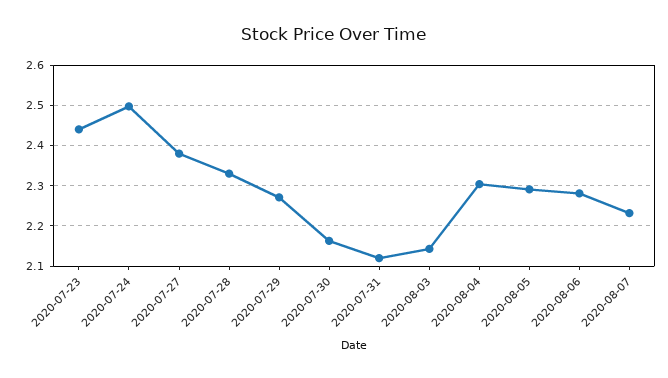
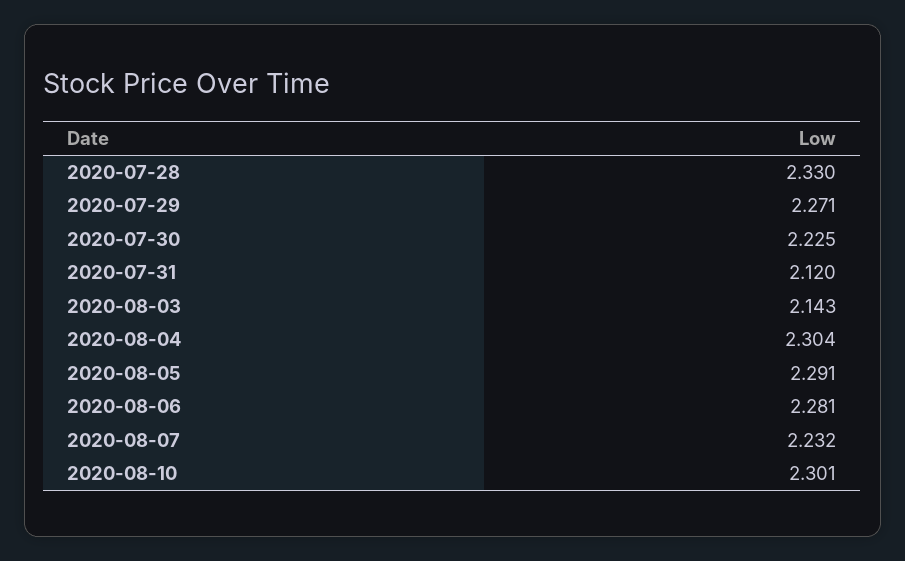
2020-07-23: 2.44 -> none
2020-07-24: 2.5 -> none
2020-07-27: 2.38 -> none
2020-07-30: 2.16 -> 2.225
2020-08-10: none -> 2.301

